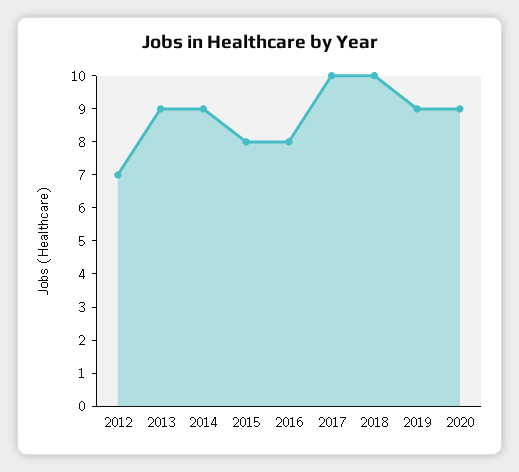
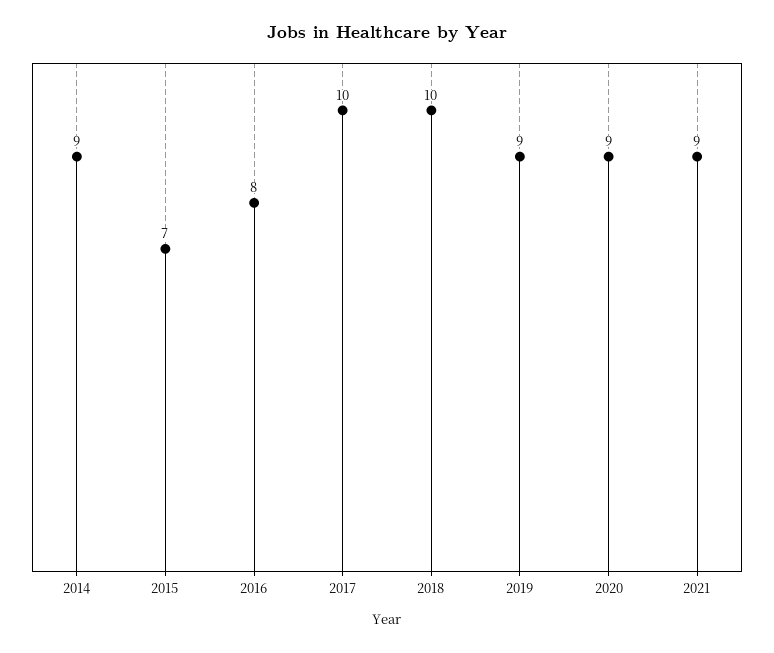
2012: 7 -> none
2013: 9 -> none
2015: 8 -> 7
2021: none -> 9

